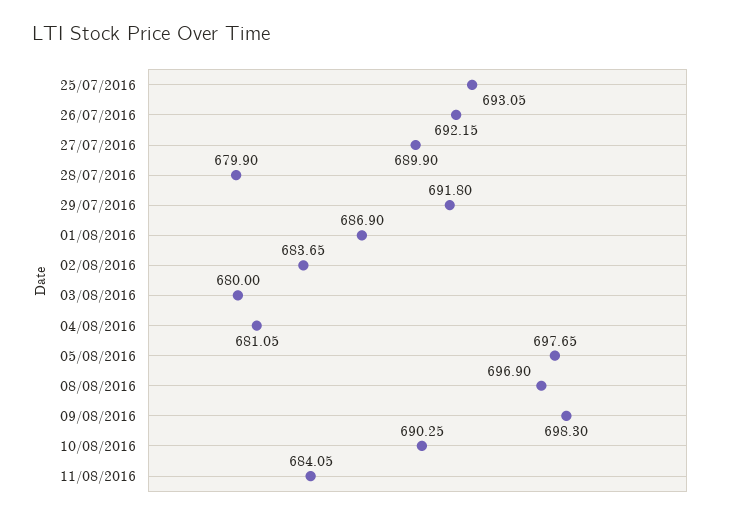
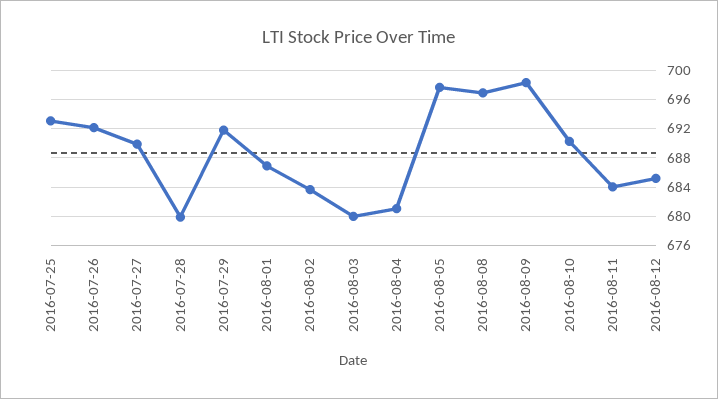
2016-08-12: none -> 685

